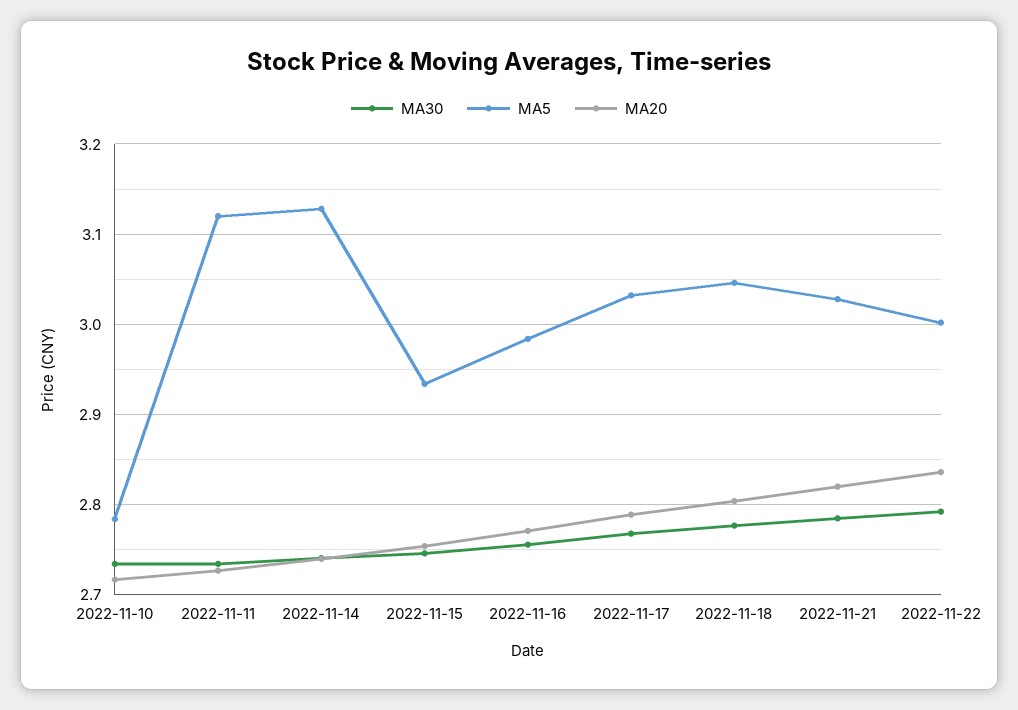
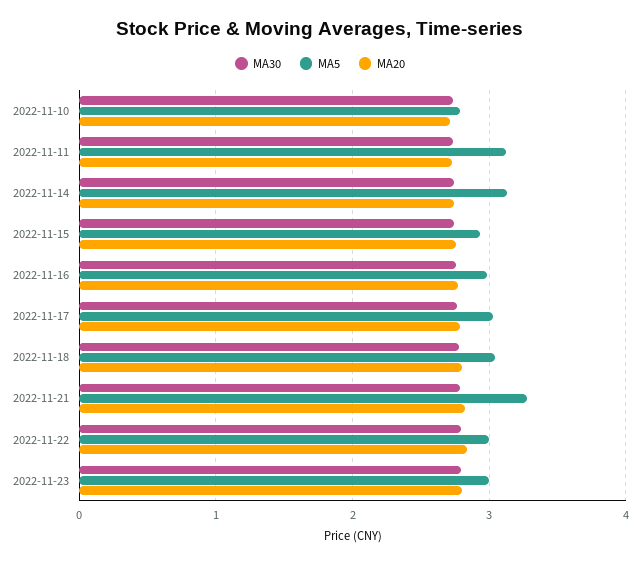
MA5, 2022-11-21: 3.03 -> 3.3
MA30, 2022-11-23: none -> 2.8
MA5, 2022-11-23: none -> 3
MA20, 2022-11-23: none -> 2.8

